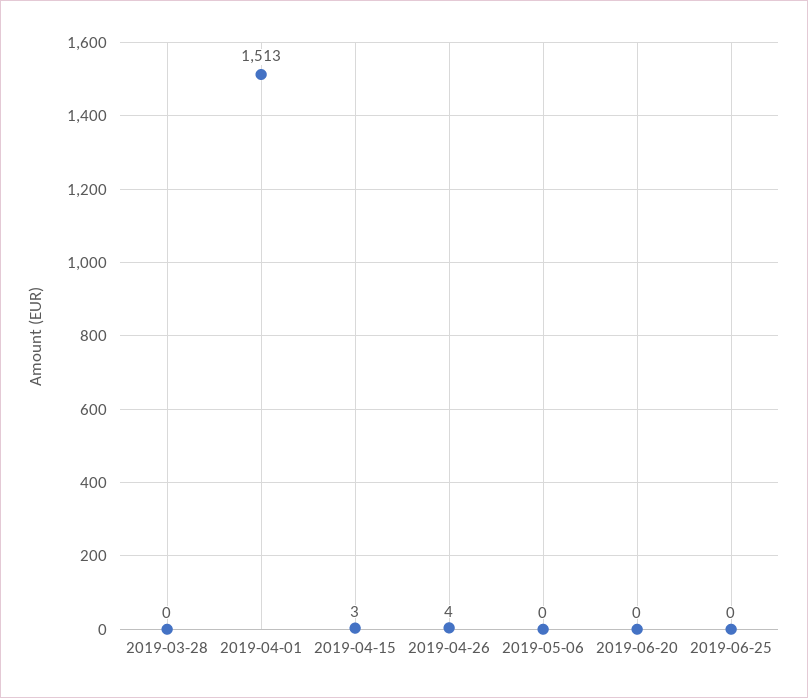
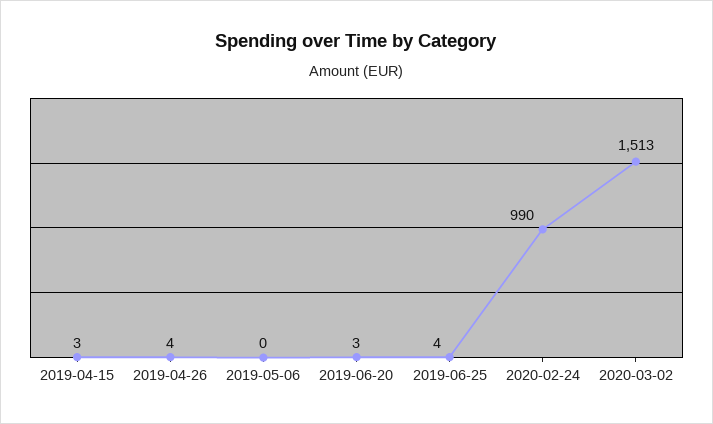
2019-03-28: 0 -> none
2019-04-01: 1513 -> none
2019-06-20: 0 -> 3
2019-06-25: 0 -> 4
2020-02-24: none -> 990
2020-03-02: none -> 1513

